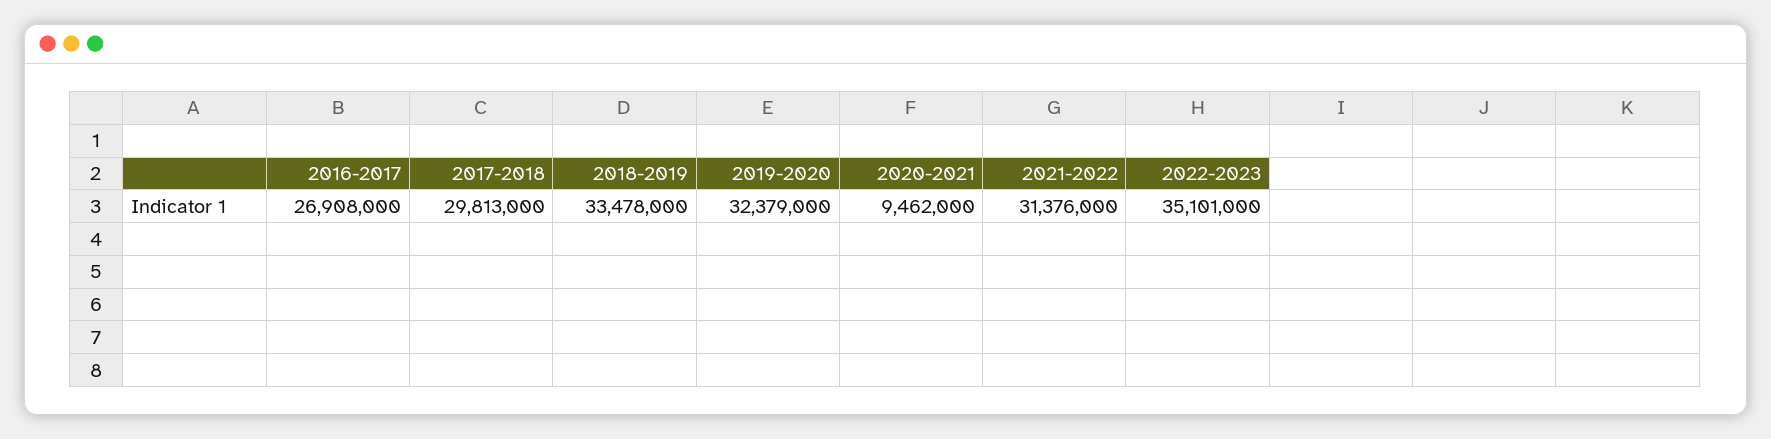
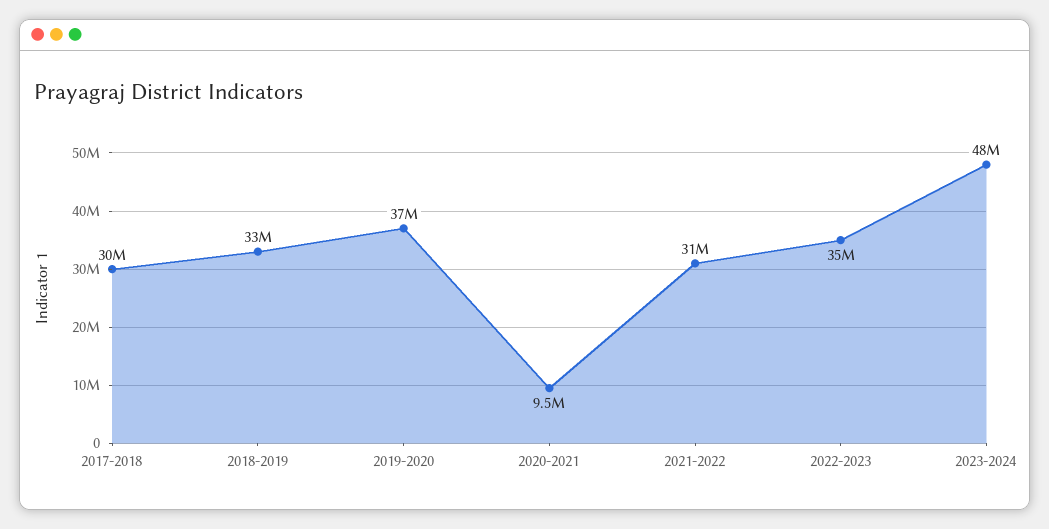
2016-2017: 26908000 -> none
2019-2020: 32379000 -> 37000000
2023-2024: none -> 48000000

